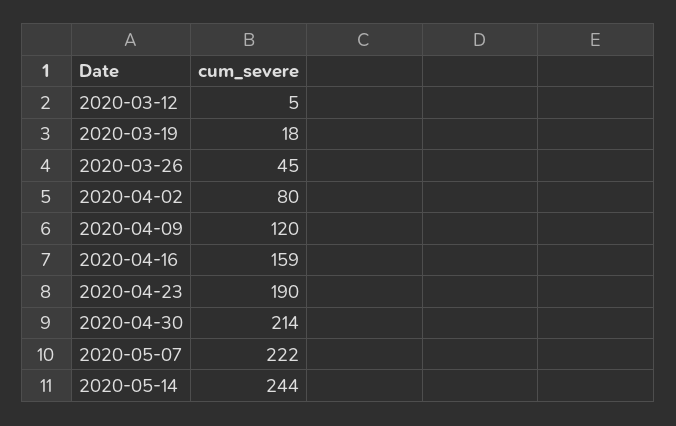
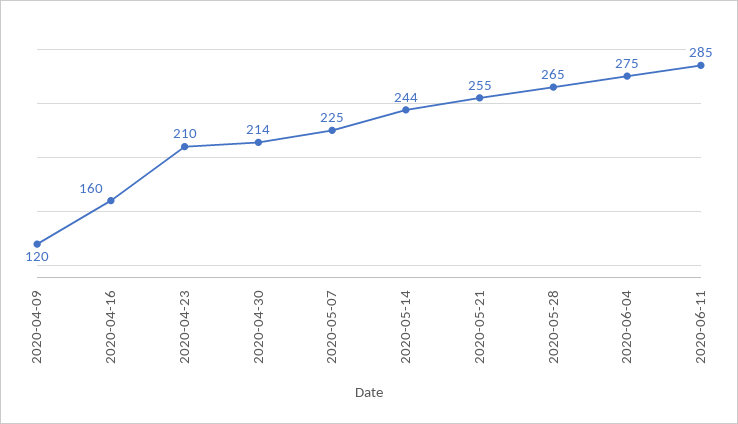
2020-03-12: 5 -> none
2020-03-19: 18 -> none
2020-03-26: 45 -> none
2020-04-02: 80 -> none
2020-04-16: 159 -> 160
2020-04-23: 190 -> 210
2020-05-07: 222 -> 225
2020-05-21: none -> 255
2020-05-28: none -> 265
2020-06-04: none -> 275
2020-06-11: none -> 285

